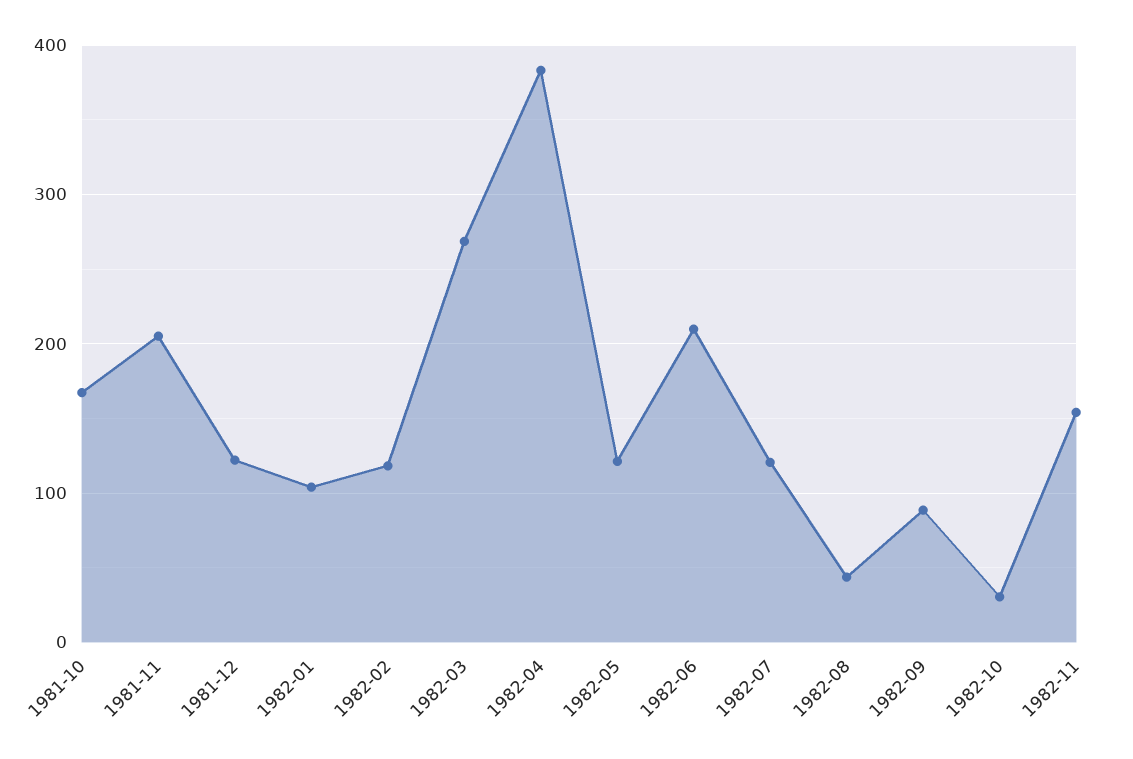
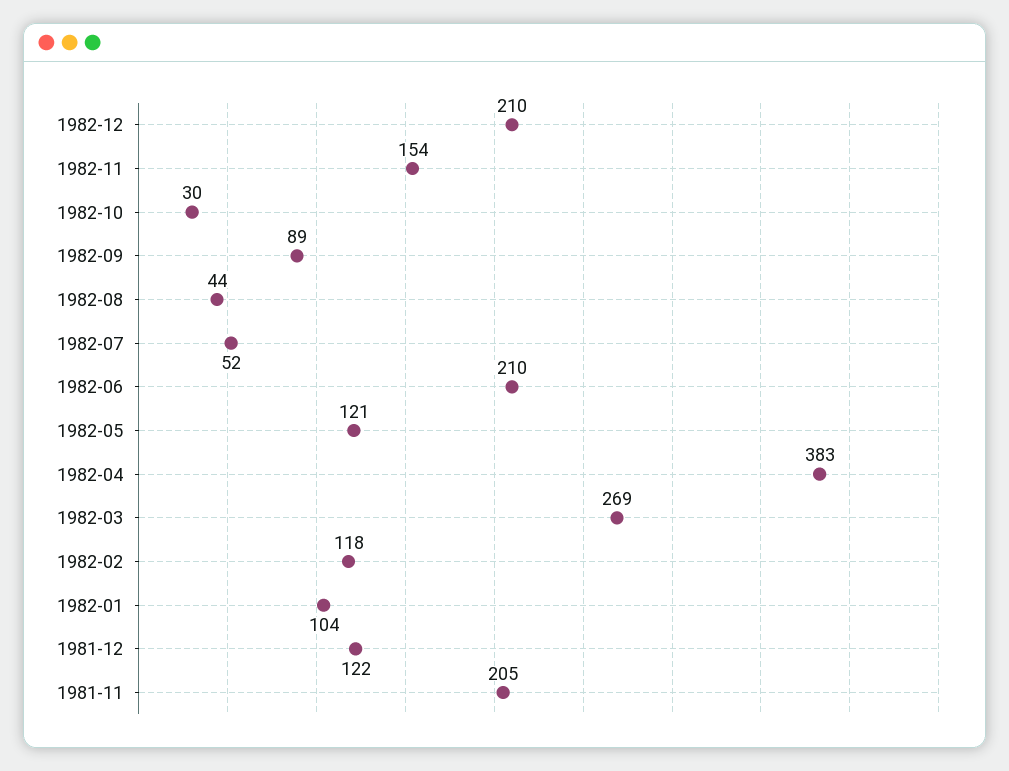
1981-10: 170 -> none
1982-07: 120 -> 52
1982-12: none -> 210

